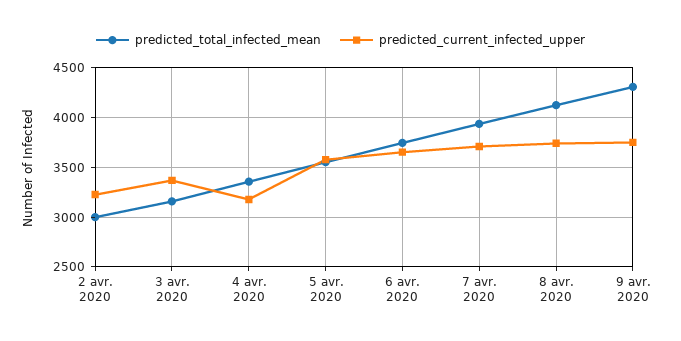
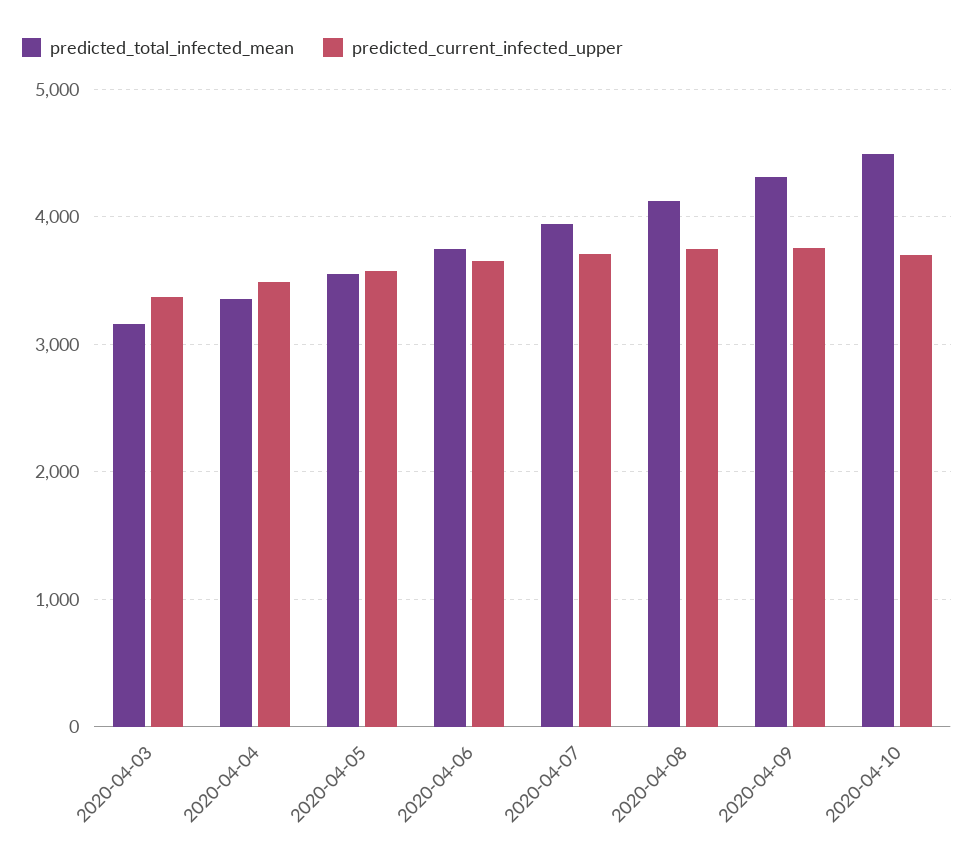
predicted_total_infected_mean, 2 avr. 2020: 3000 -> none
predicted_current_infected_upper, 2 avr. 2020: 3200 -> none
predicted_current_infected_upper, 4 avr. 2020: 3200 -> 3500
predicted_total_infected_mean, 2020-04-10: none -> 4500
predicted_current_infected_upper, 2020-04-10: none -> 3700

